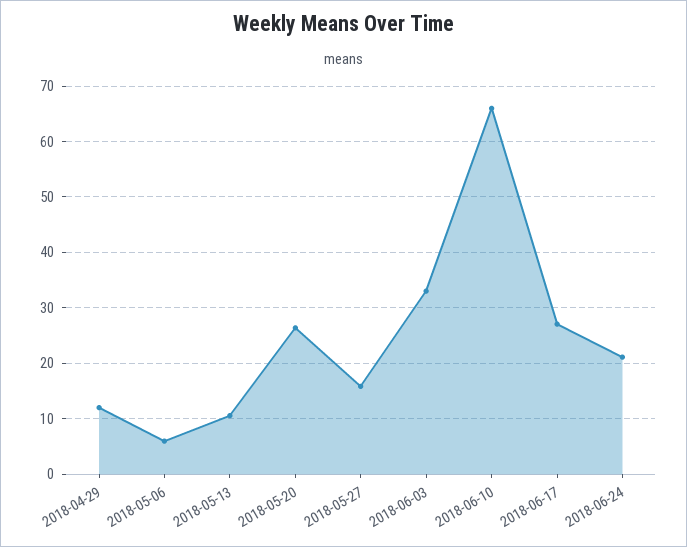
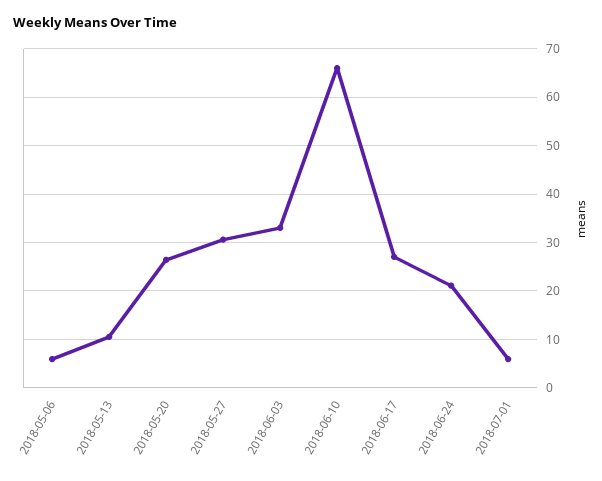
2018-04-29: 12 -> none
2018-05-27: 16 -> 30
2018-07-01: none -> 6

